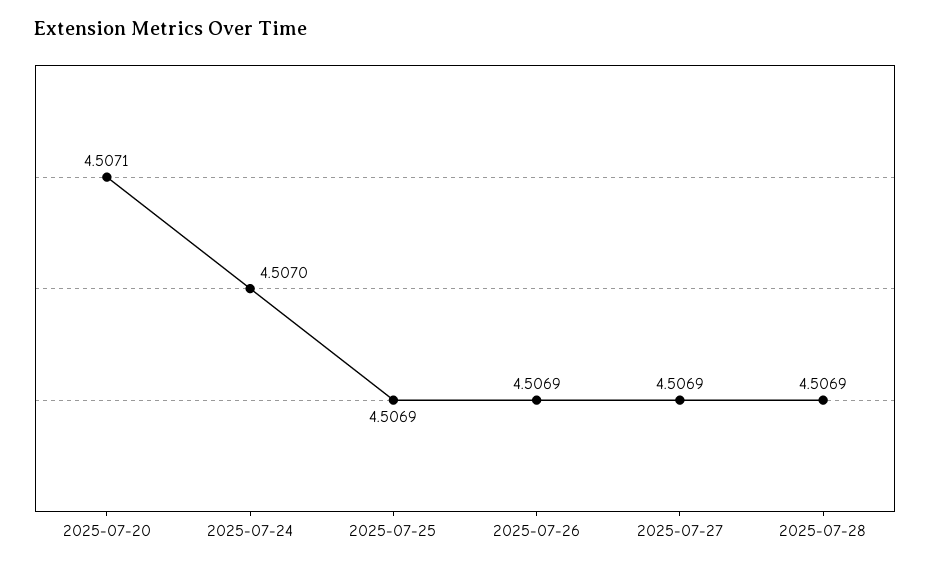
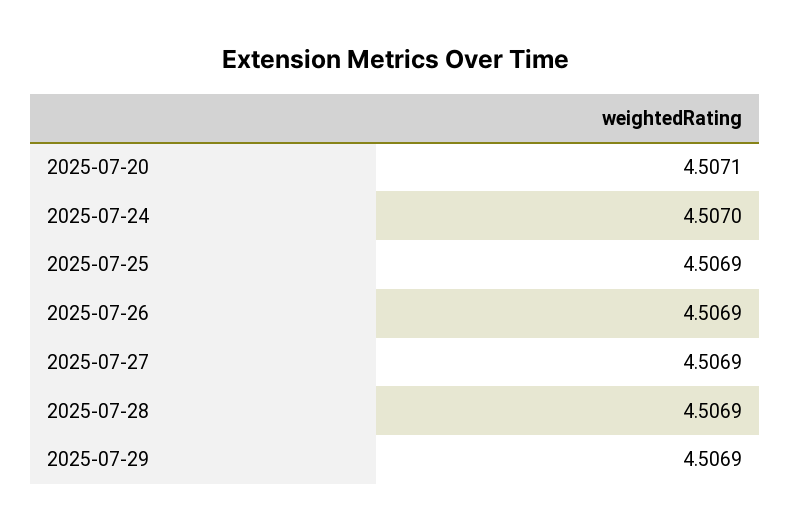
2025-07-29: none -> 4.5069

